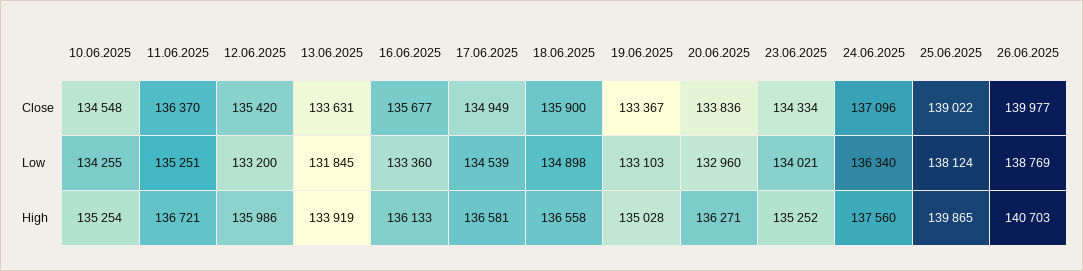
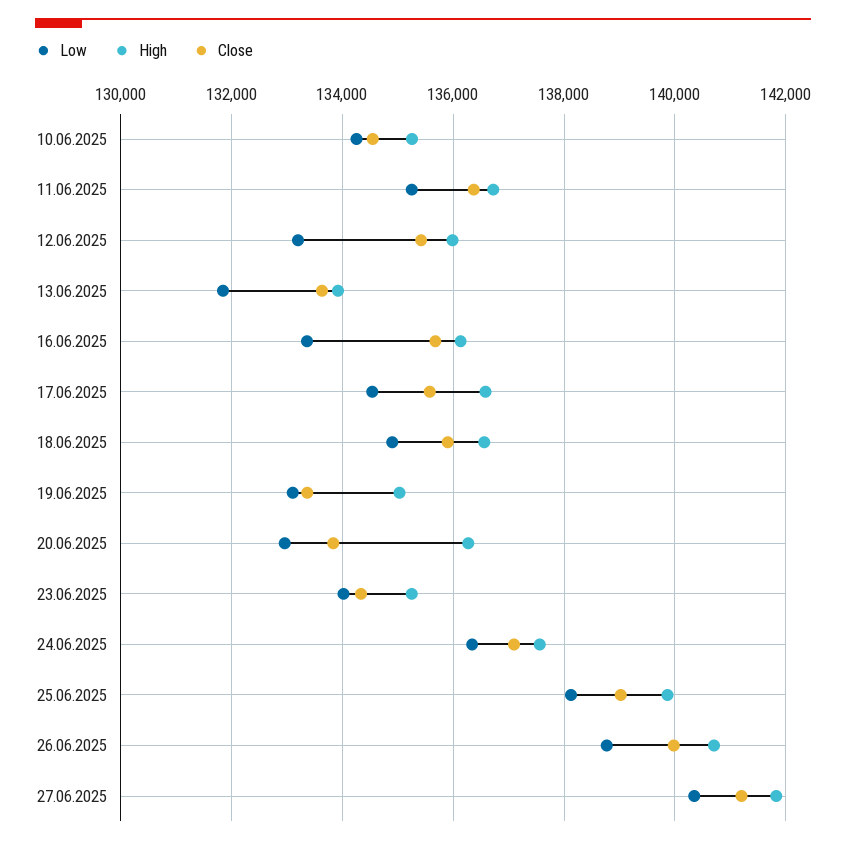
Close, 17.06.2025: 134949 -> 135600
Low, 27.06.2025: none -> 140400
High, 27.06.2025: none -> 141800
Close, 27.06.2025: none -> 141200

